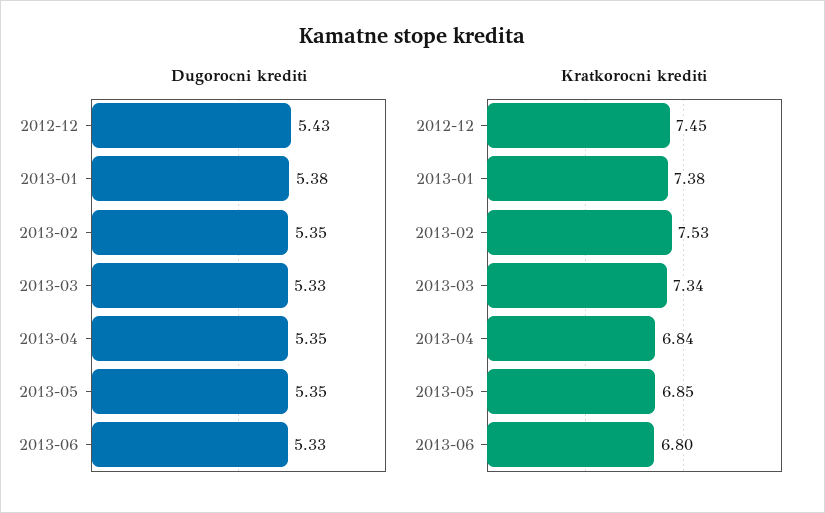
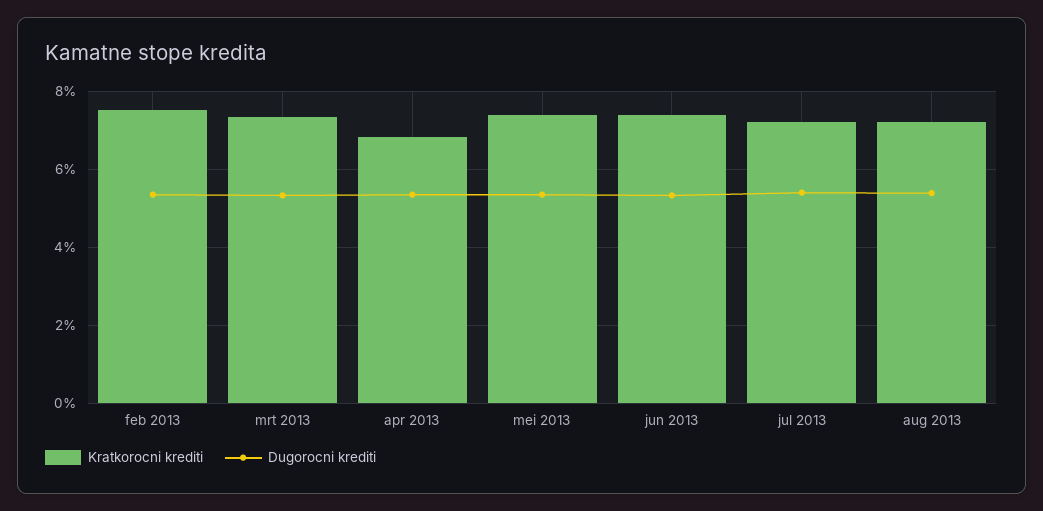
Dugorocni krediti, 2012-12: 5.43 -> none
Dugorocni krediti, 2013-01: 5.38 -> none
Kratkorocni krediti, 2012-12: 7.45 -> none
Kratkorocni krediti, 2013-01: 7.38 -> none
Kratkorocni krediti, 2013-05: 6.85 -> 7.4
Kratkorocni krediti, 2013-06: 6.8 -> 7.4
Kratkorocni krediti, jul 2013: none -> 7.2
Dugorocni krediti, jul 2013: none -> 5.4
Kratkorocni krediti, aug 2013: none -> 7.2
Dugorocni krediti, aug 2013: none -> 5.4

